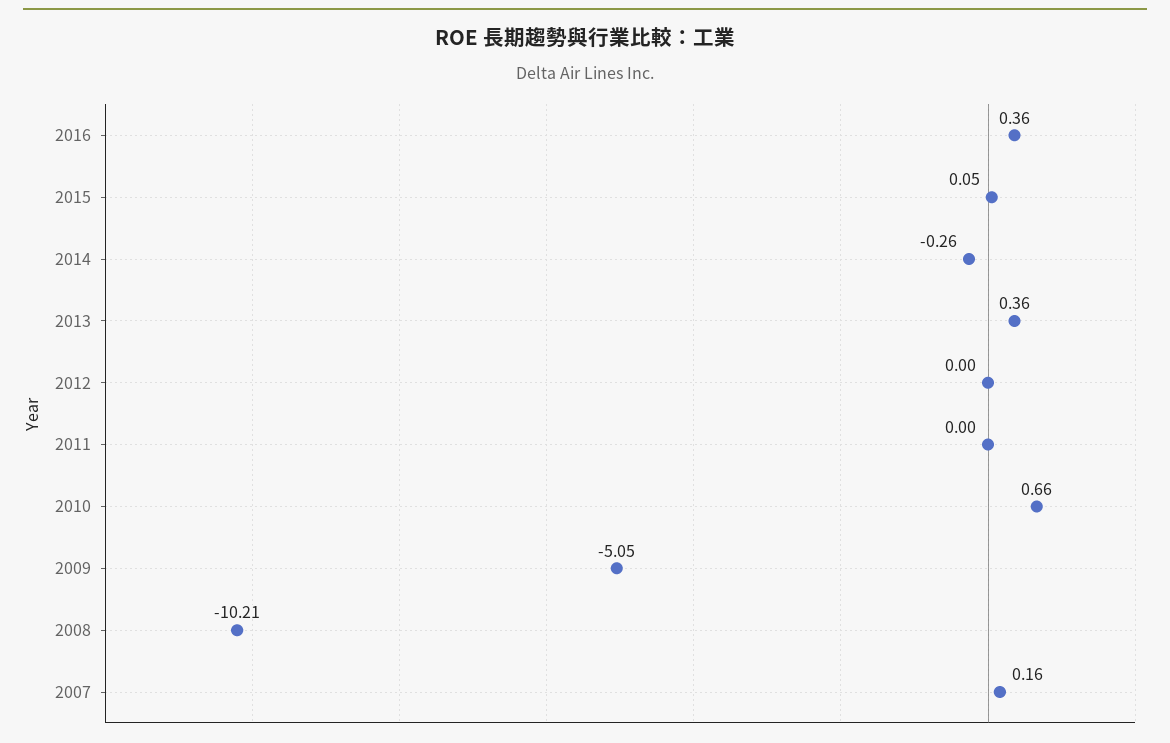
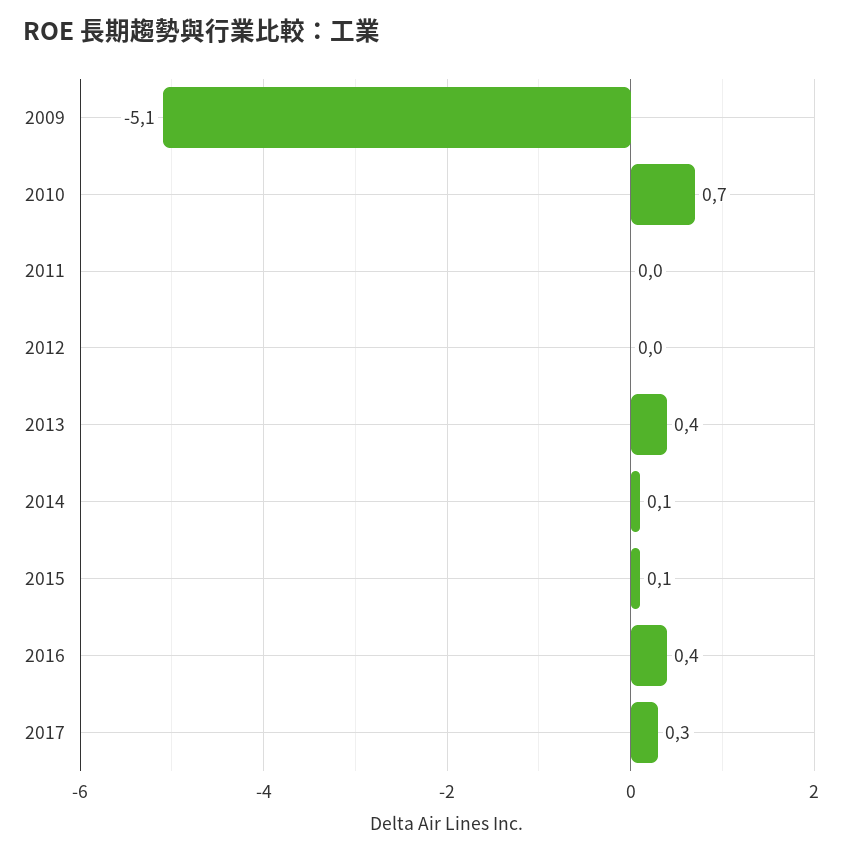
2014: -0.26 -> 0.1
2008: -10.21 -> none
2007: 0.16 -> none
2017: none -> 0.3

